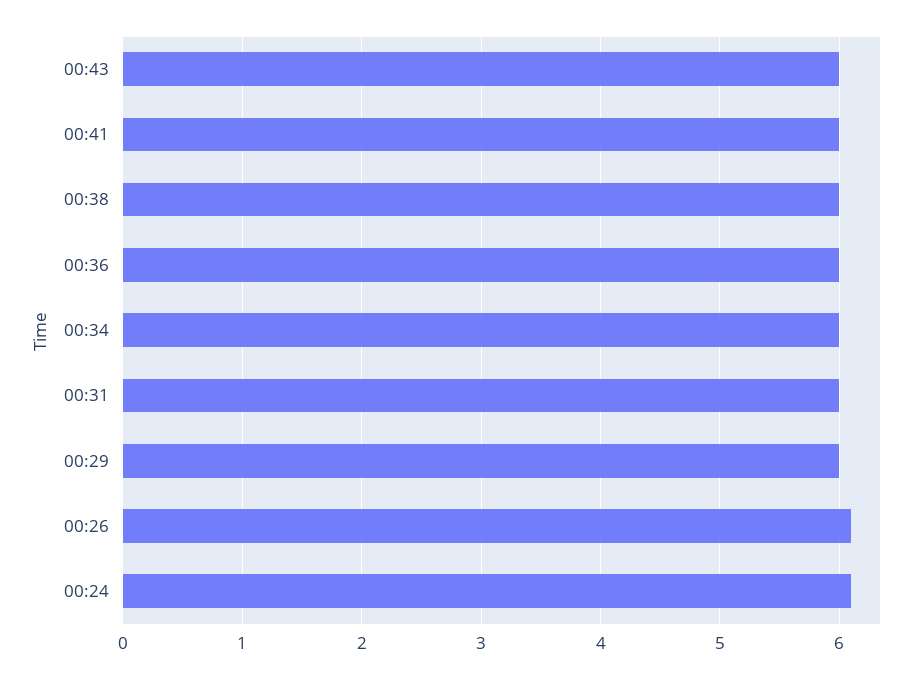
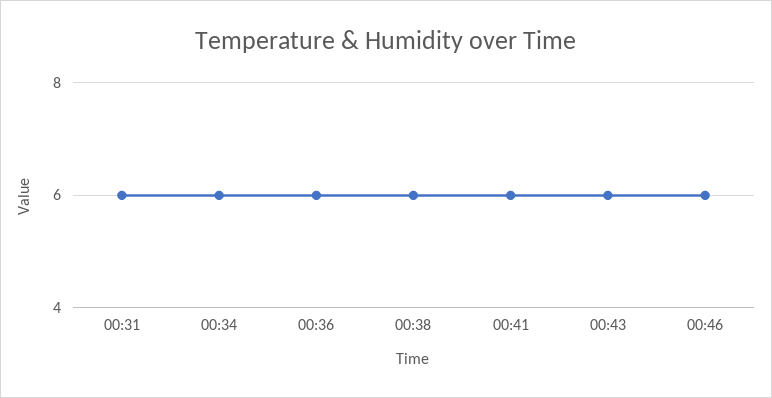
00:29: 6 -> none
00:26: 6.1 -> none
00:24: 6.1 -> none
00:46: none -> 6

